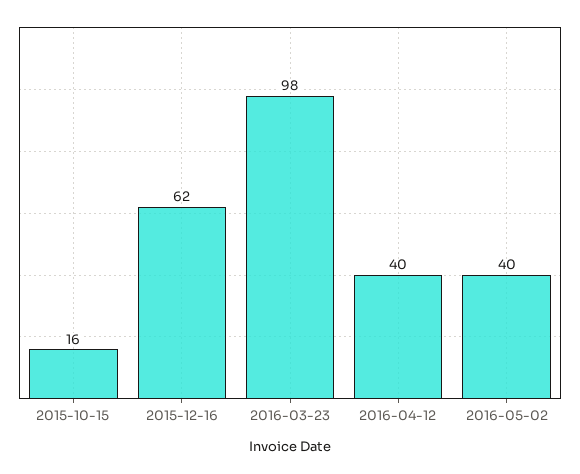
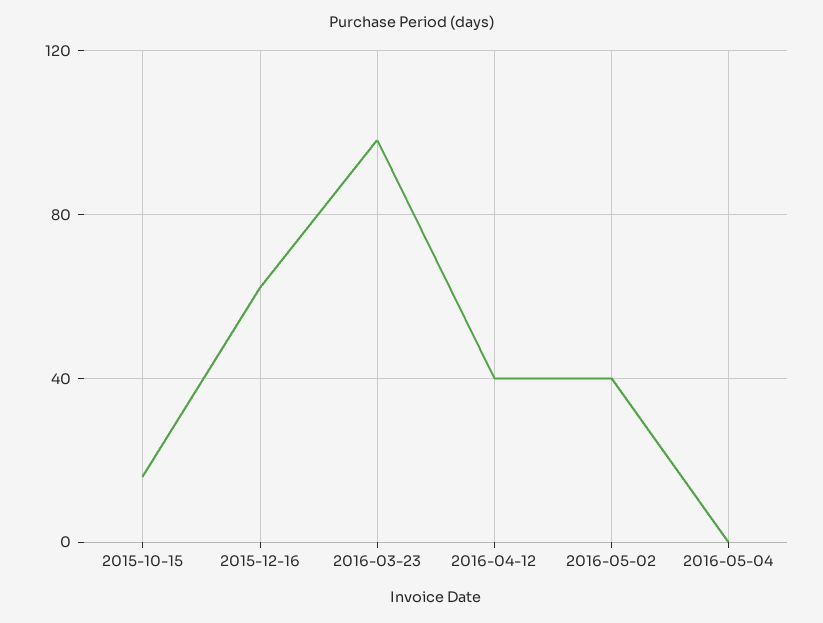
2016-05-04: none -> 0

